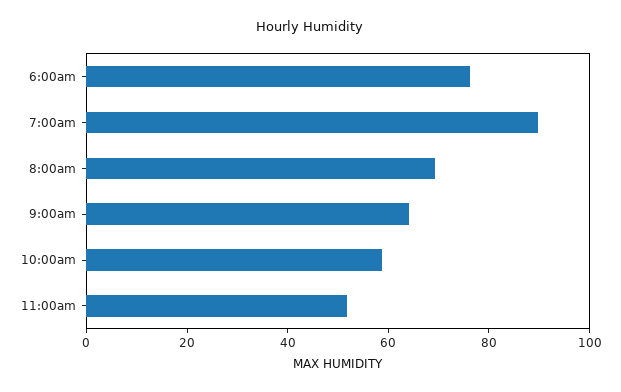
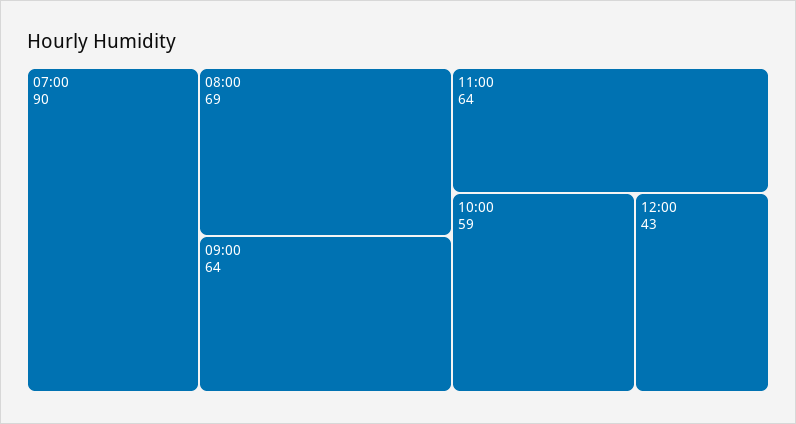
6:00am: 75 -> none
11:00am: 50 -> 64
12:00: none -> 43

